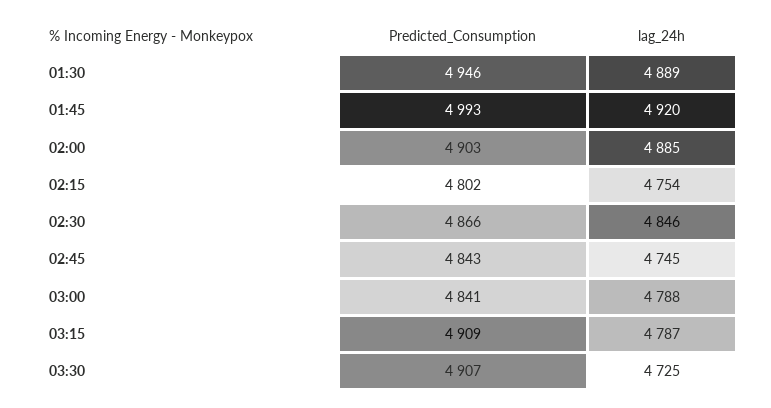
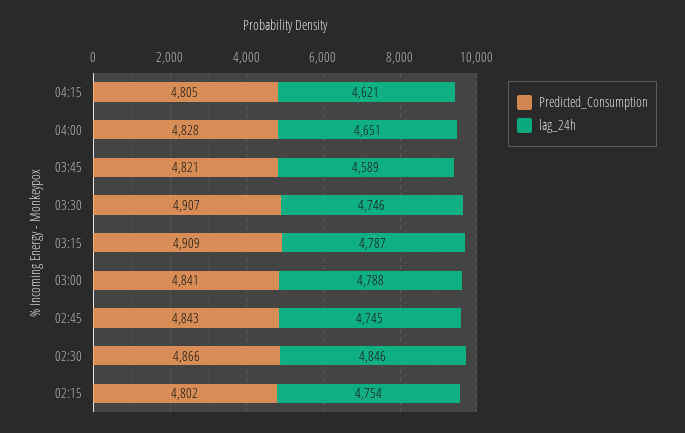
Predicted_Consumption, 01:30: 4946 -> none
lag_24h, 01:30: 4889 -> none
Predicted_Consumption, 01:45: 4993 -> none
lag_24h, 01:45: 4920 -> none
Predicted_Consumption, 02:00: 4903 -> none
lag_24h, 02:00: 4885 -> none
lag_24h, 03:30: 4725 -> 4746
Predicted_Consumption, 04:15: none -> 4805
lag_24h, 04:15: none -> 4621
Predicted_Consumption, 04:00: none -> 4828
lag_24h, 04:00: none -> 4651
Predicted_Consumption, 03:45: none -> 4821
lag_24h, 03:45: none -> 4589

